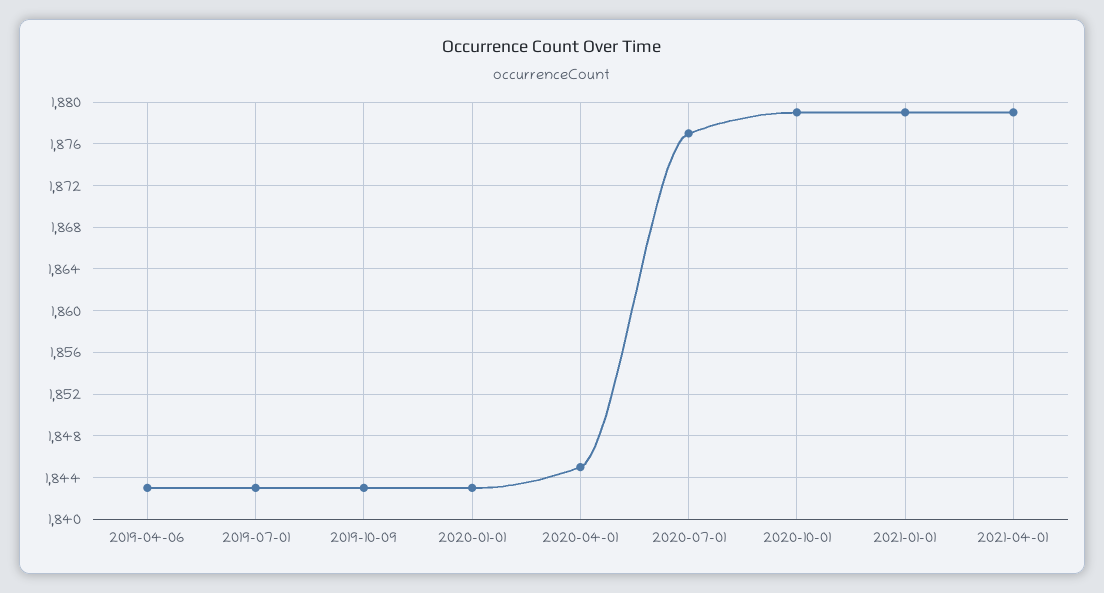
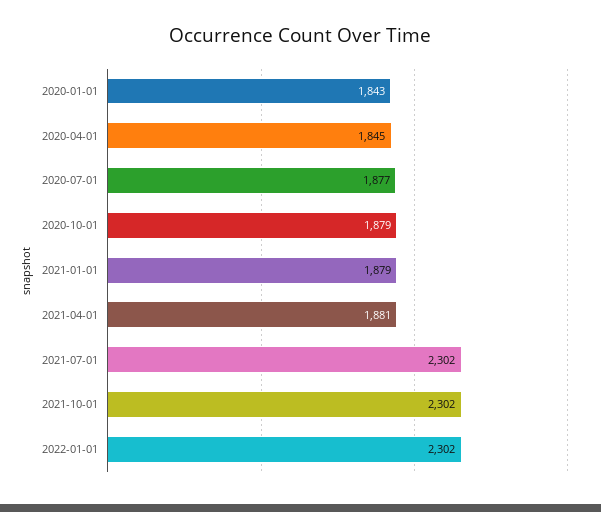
2019-04-06: 1843 -> none
2019-07-01: 1843 -> none
2019-10-09: 1843 -> none
2021-04-01: 1879 -> 1881
2021-07-01: none -> 2302
2021-10-01: none -> 2302
2022-01-01: none -> 2302

